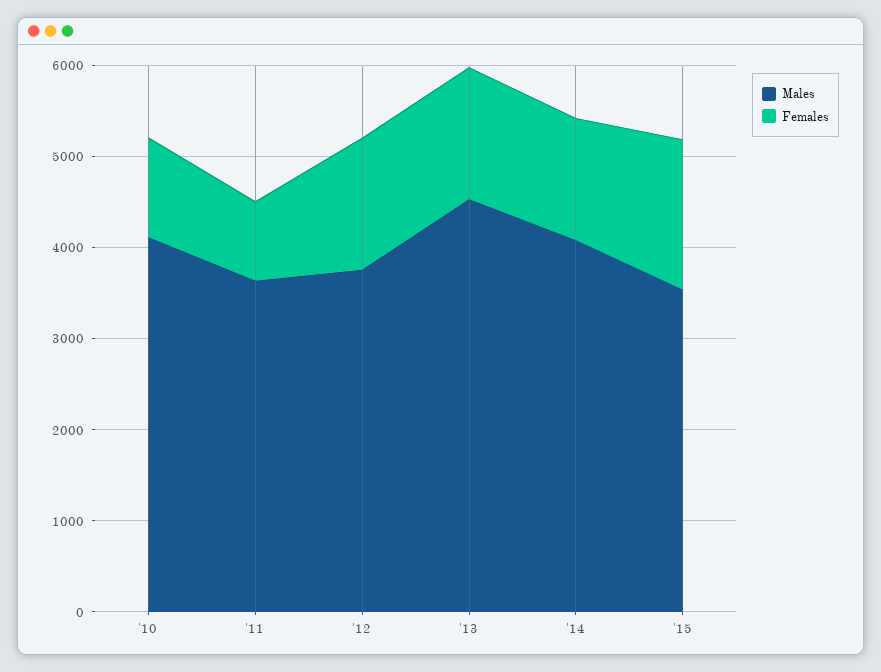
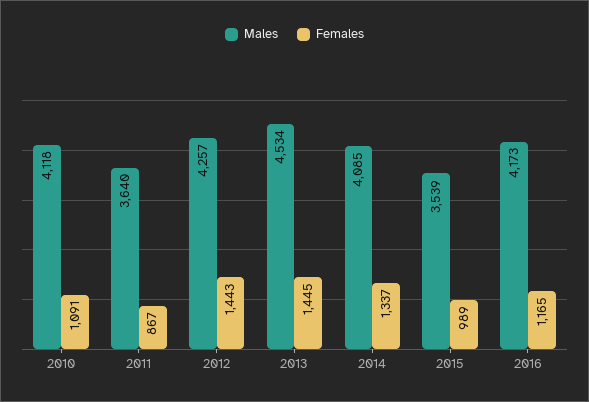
Males, '12: 3800 -> 4257
Females, '15: 1600 -> 989
Males, 2016: none -> 4173
Females, 2016: none -> 1165

